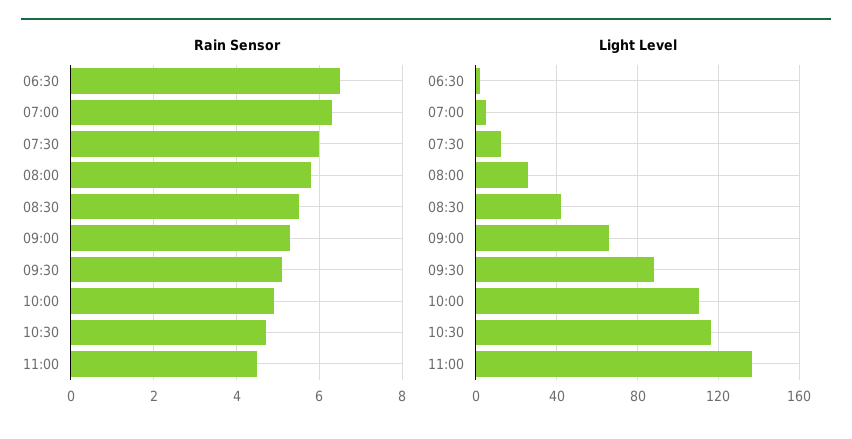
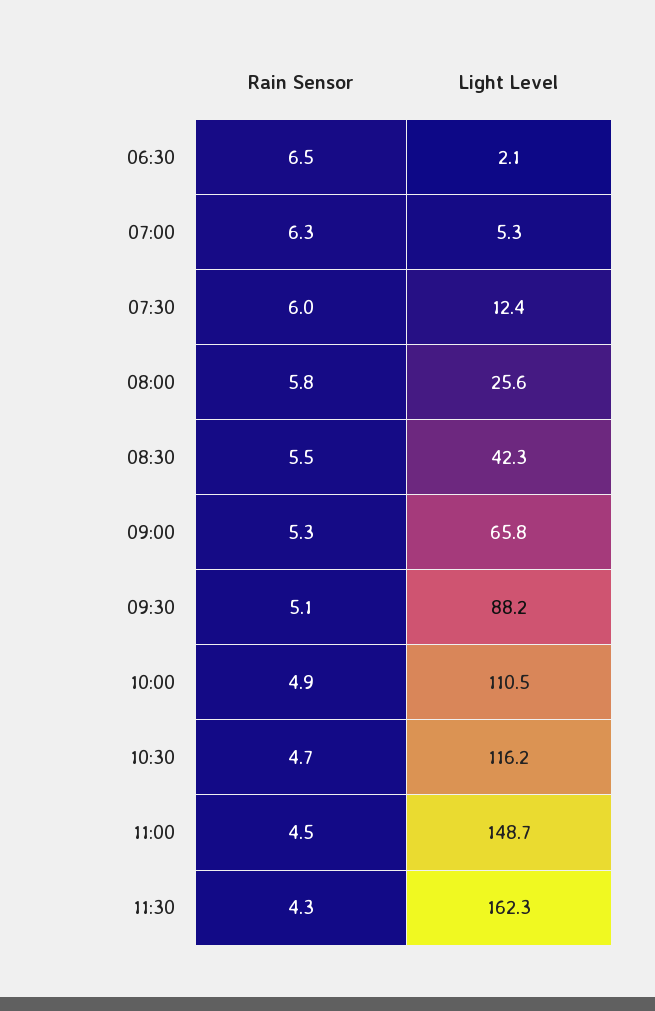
Light Level, 11:00: 135 -> 148.7
Rain Sensor, 11:30: none -> 4.3
Light Level, 11:30: none -> 162.3

